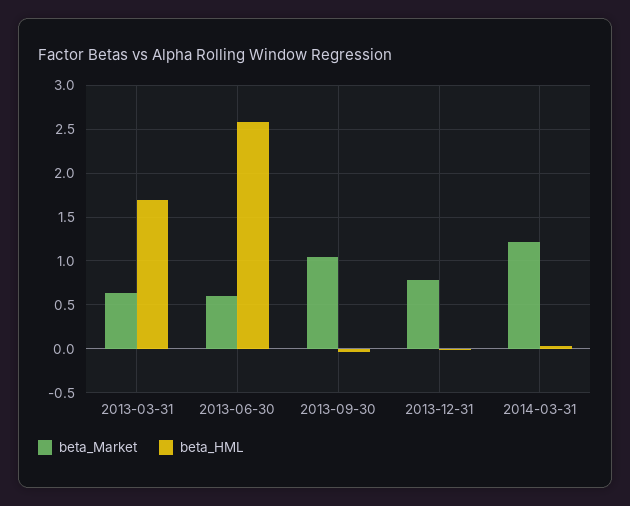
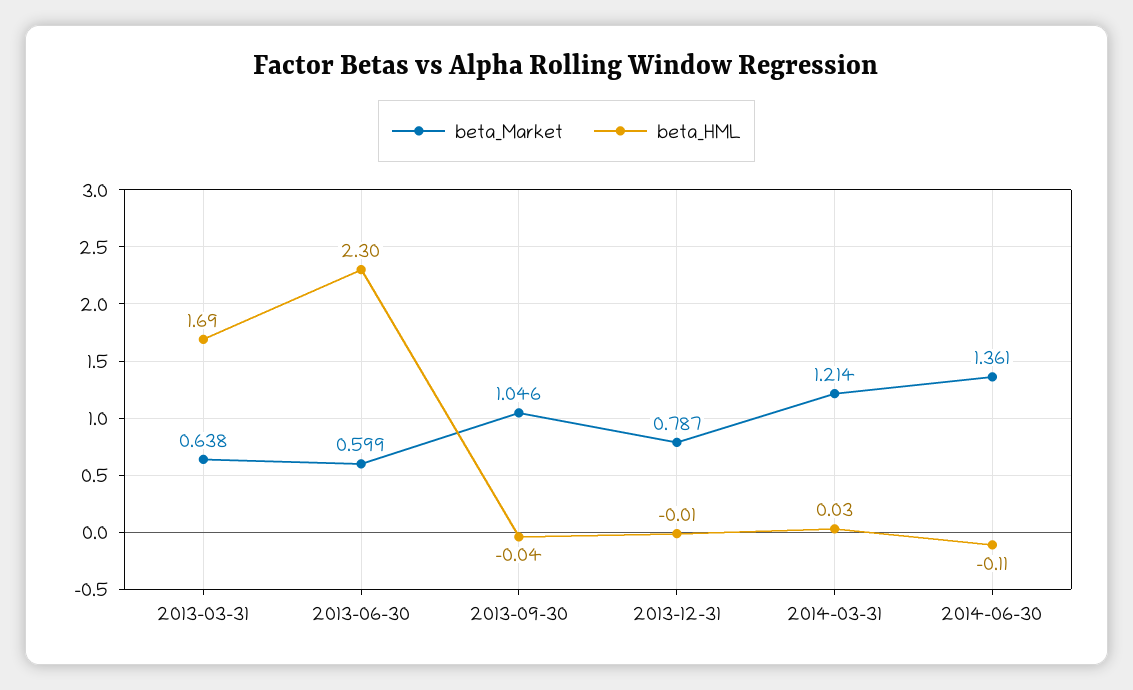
beta_HML, 2013-06-30: 2.6 -> 2.3
beta_Market, 2014-06-30: none -> 1.361
beta_HML, 2014-06-30: none -> -0.11

